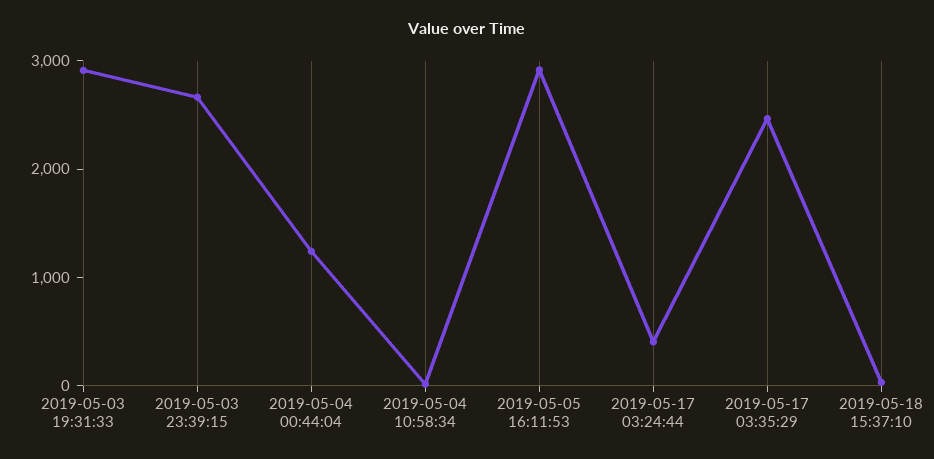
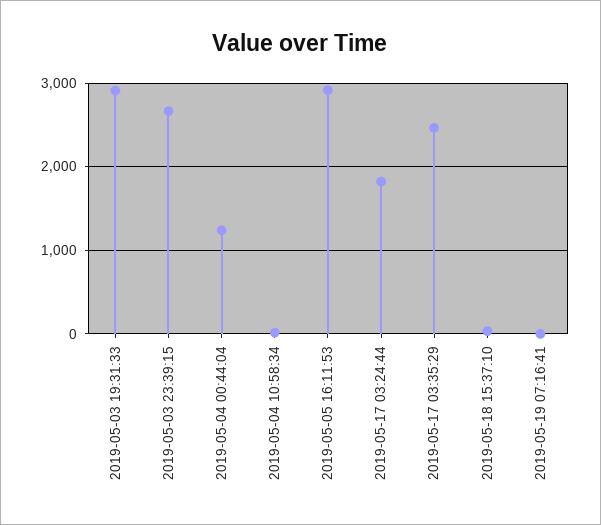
2019-05-17 03:24:44: 400 -> 1800
2019-05-19 07:16:41: none -> 0

